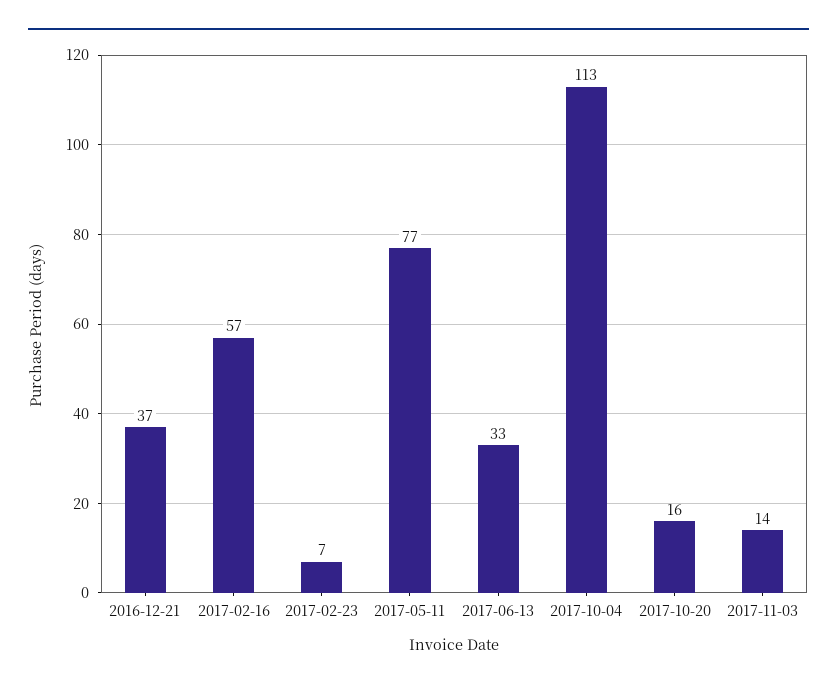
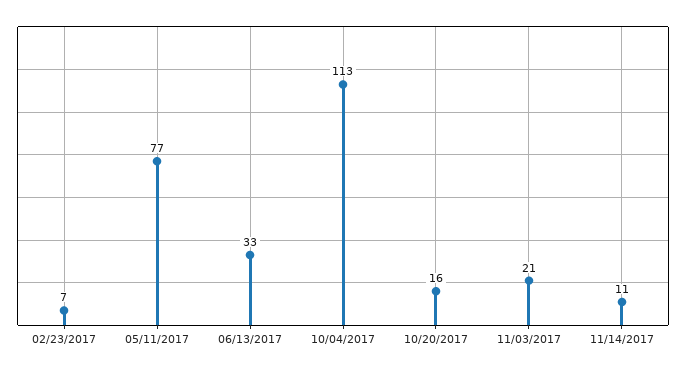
2016-12-21: 37 -> none
2017-02-16: 57 -> none
2017-11-03: 14 -> 21
11/14/2017: none -> 11

